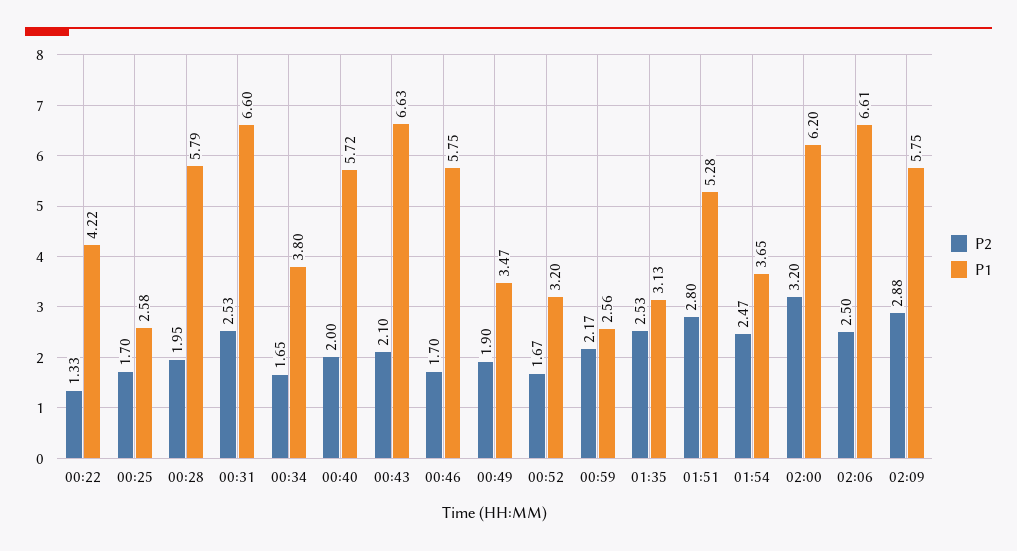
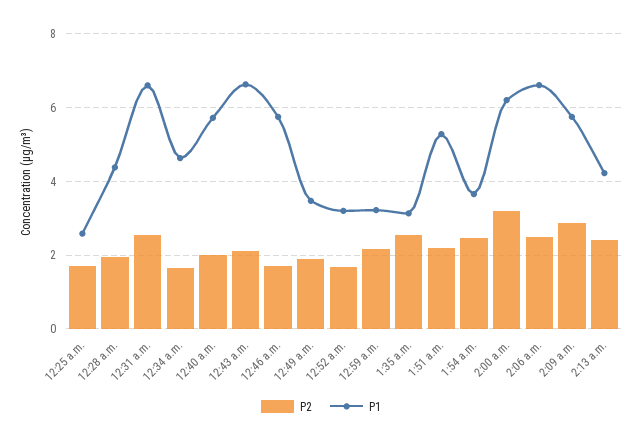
P2, 00:22: 1.33 -> none
P1, 00:22: 4.22 -> none
P1, 00:28: 5.79 -> 4.4
P1, 00:34: 3.8 -> 4.6
P1, 00:59: 2.56 -> 3.2
P2, 01:51: 2.8 -> 2.2
P2, 2:13 a.m.: none -> 2.4
P1, 2:13 a.m.: none -> 4.2

